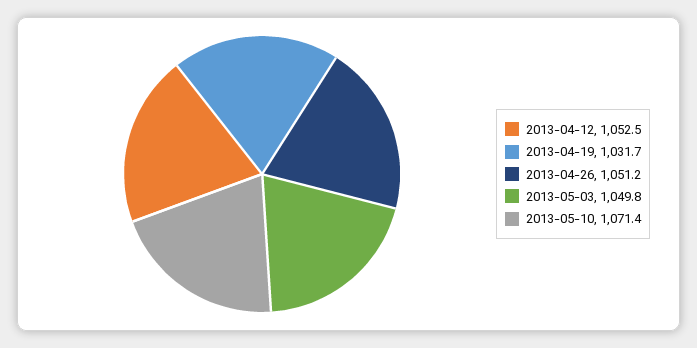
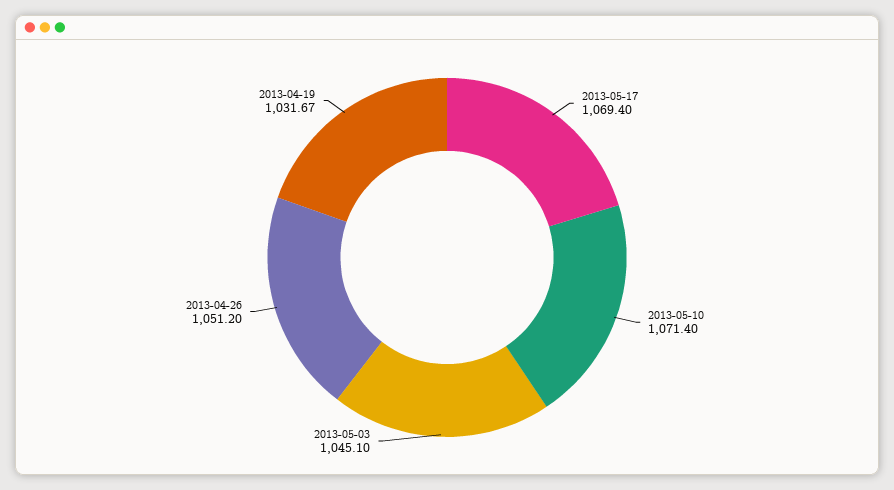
2013-04-12: 1052.5 -> none
2013-05-03: 1049.8 -> 1045.1
2013-05-17: none -> 1069.4

